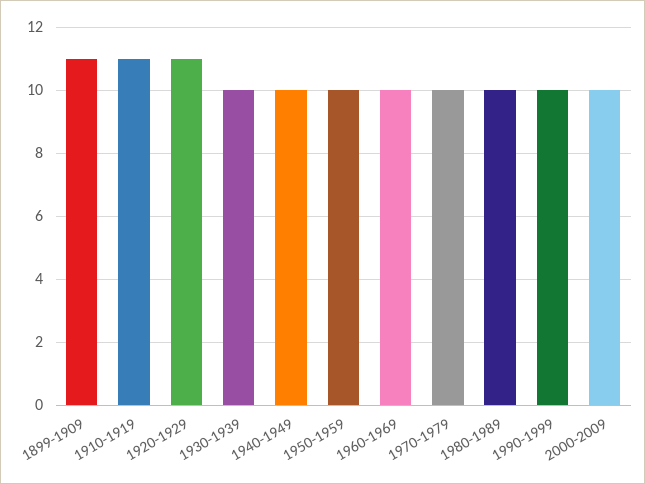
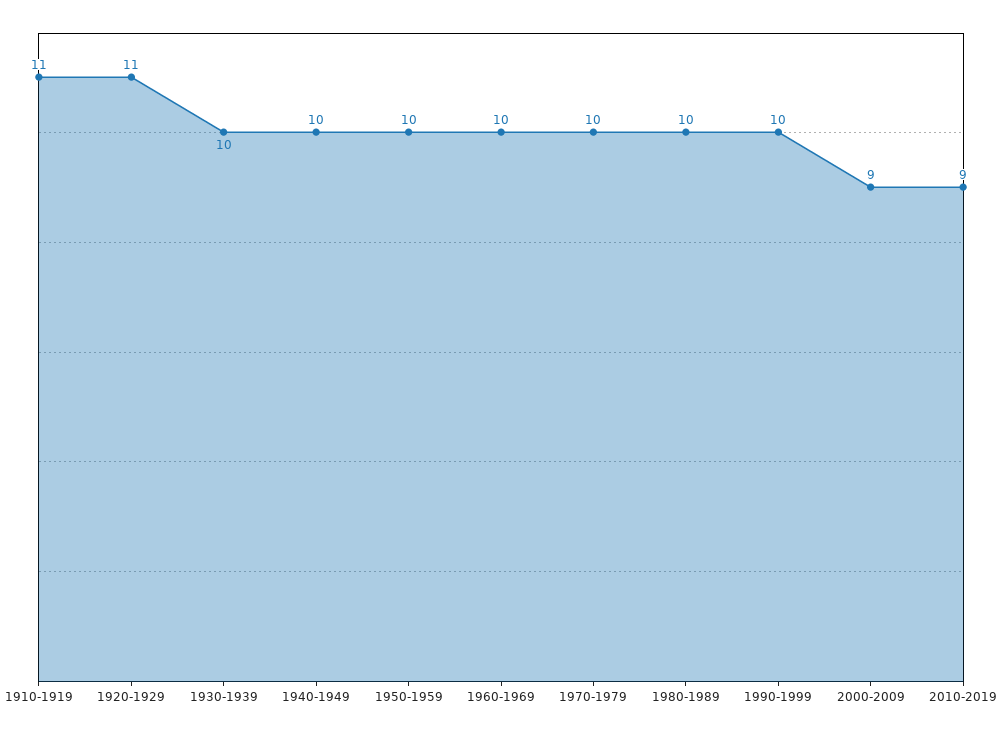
1899-1909: 11 -> none
2000-2009: 10 -> 9
2010-2019: none -> 9

